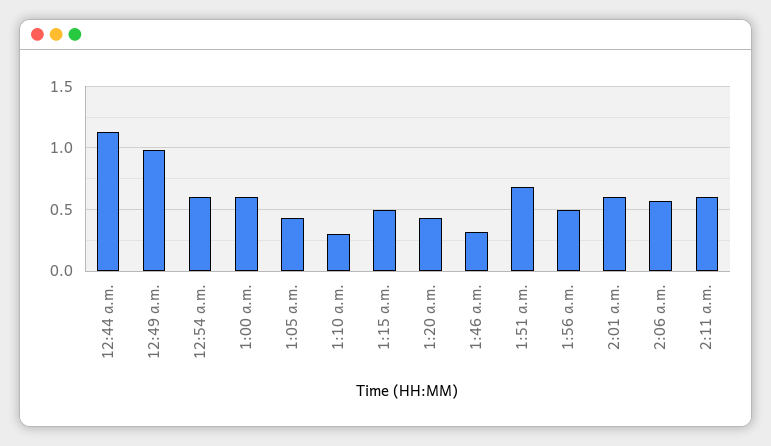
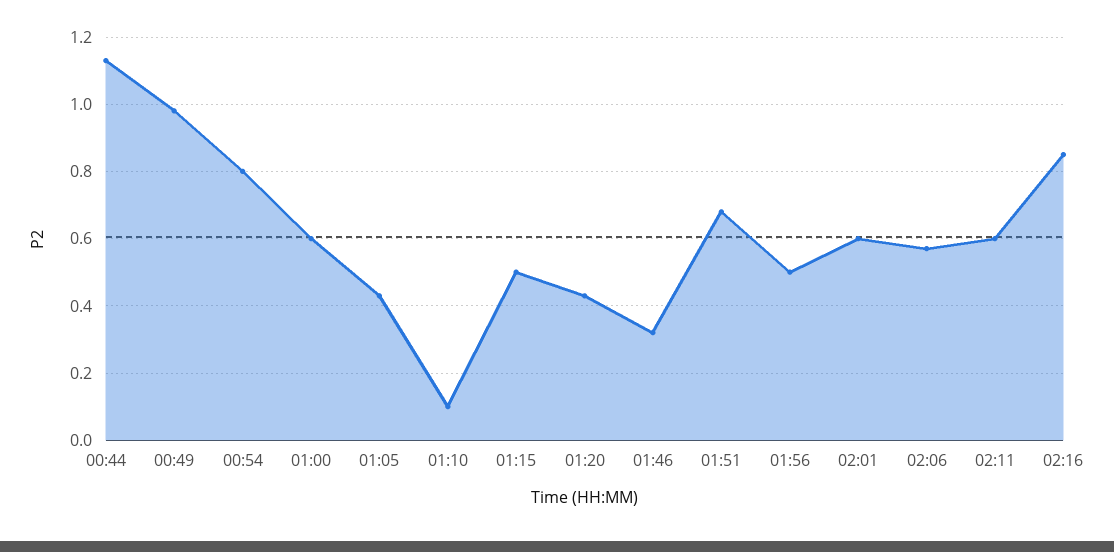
12:54 a.m.: 0.6 -> 0.8
1:10 a.m.: 0.3 -> 0.1
02:16: none -> 0.85

